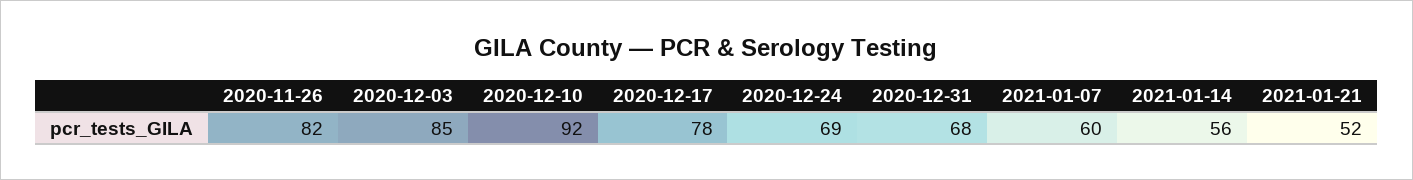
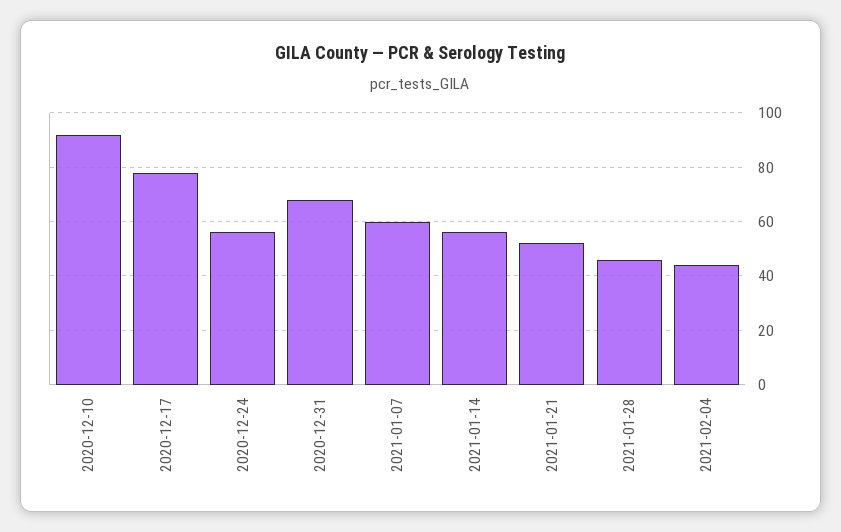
2020-11-26: 82 -> none
2020-12-03: 85 -> none
2020-12-24: 69 -> 55
2021-01-28: none -> 45
2021-02-04: none -> 45

